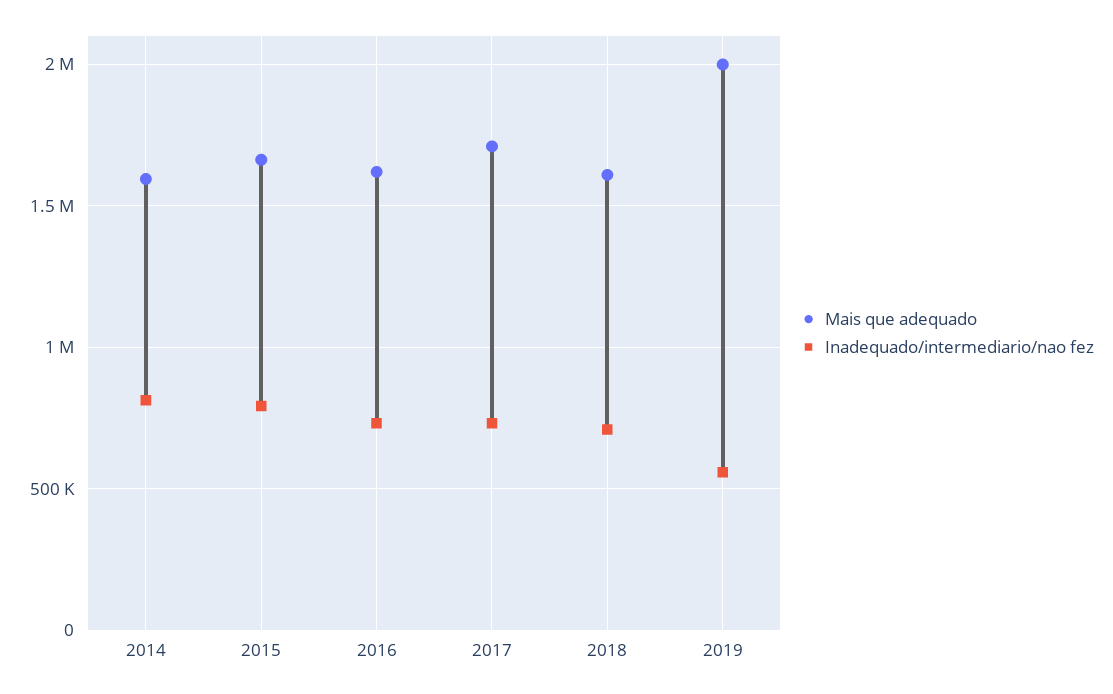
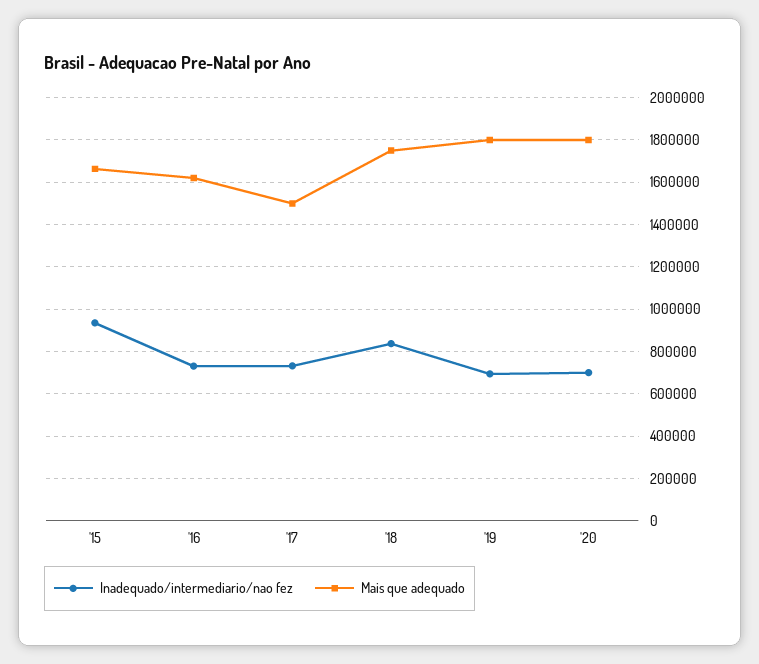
Mais que adequado, 2014: 1600000 -> none
Inadequado/intermediario/nao fez, 2014: 800000 -> none
Inadequado/intermediario/nao fez, 2015: 800000 -> 950000
Mais que adequado, 2017: 1700000 -> 1500000
Mais que adequado, 2018: 1600000 -> 1750000
Inadequado/intermediario/nao fez, 2018: 700000 -> 850000
Mais que adequado, 2019: 2000000 -> 1800000
Inadequado/intermediario/nao fez, 2019: 550000 -> 700000
Inadequado/intermediario/nao fez, '20: none -> 700000
Mais que adequado, '20: none -> 1800000

